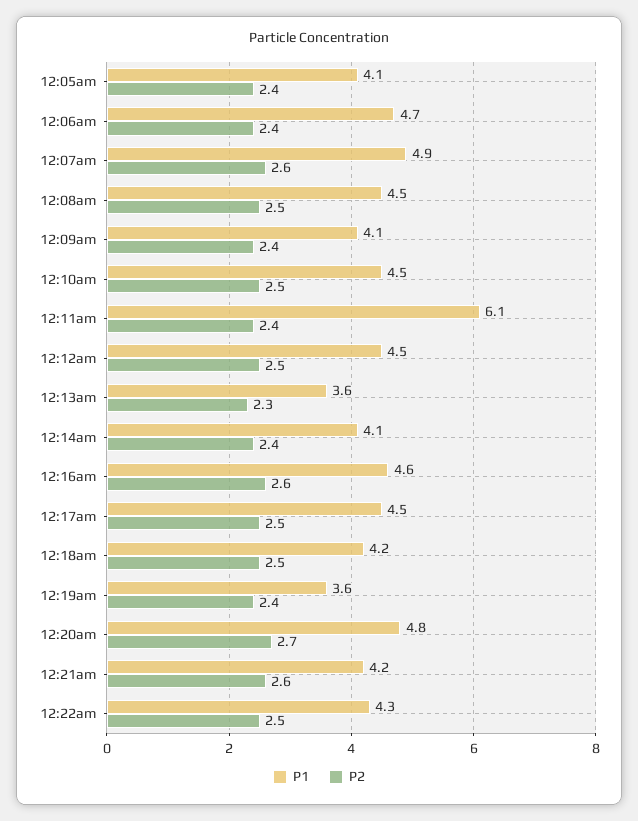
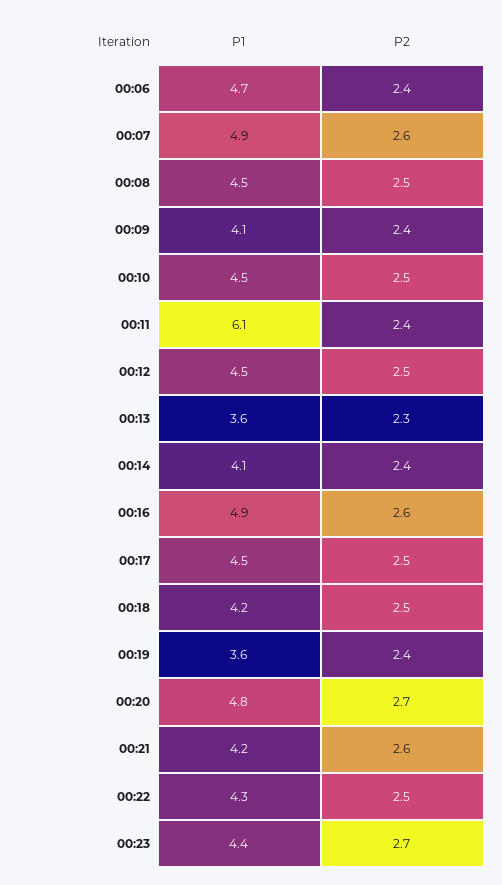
P1, 12:05am: 4.1 -> none
P2, 12:05am: 2.4 -> none
P1, 12:16am: 4.6 -> 4.9
P1, 00:23: none -> 4.4
P2, 00:23: none -> 2.7

